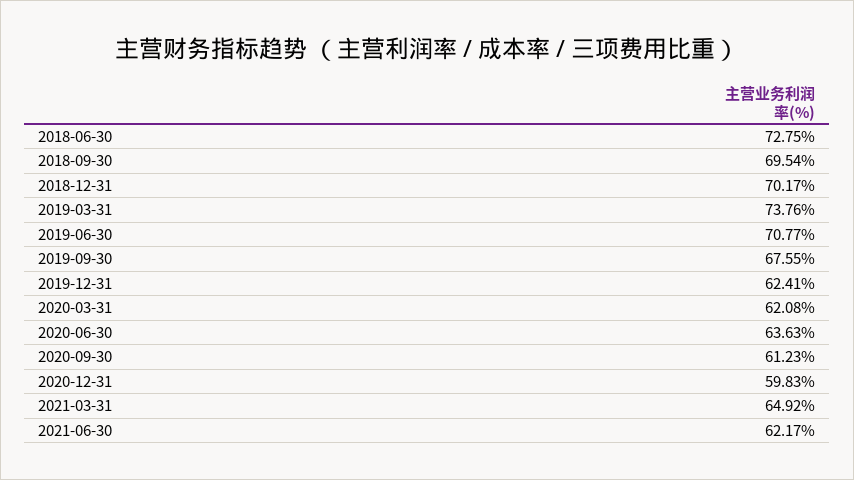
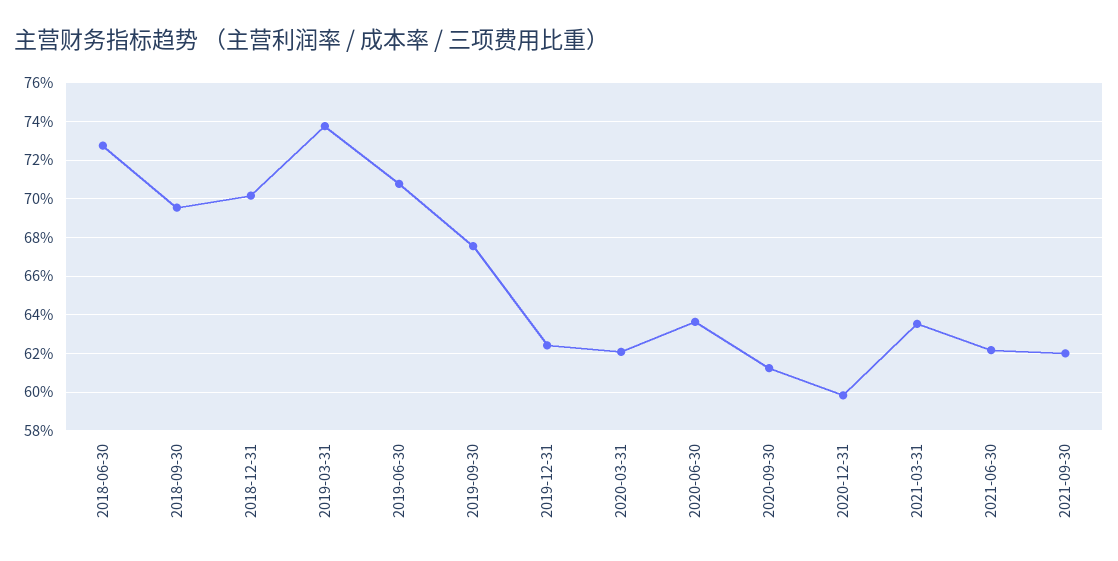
2021-03-31: 64.92 -> 63.5
2021-09-30: none -> 62

